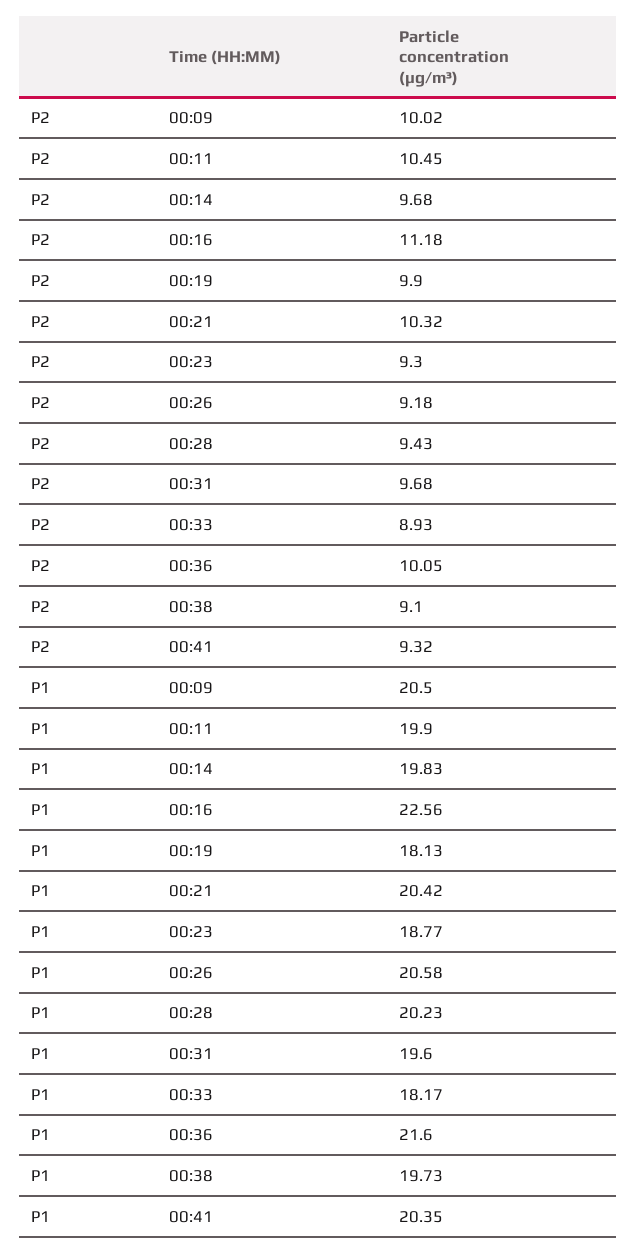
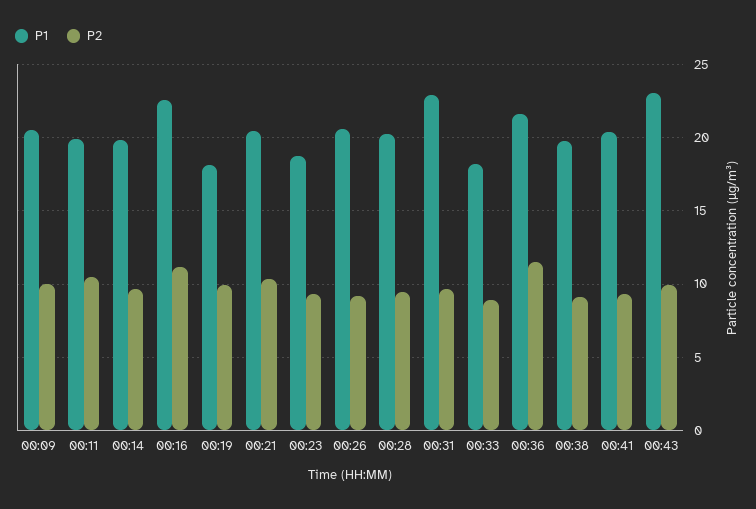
P2, 00:36: 10.05 -> 11.5
P1, 00:31: 19.6 -> 23
P1, 00:43: none -> 23
P2, 00:43: none -> 10

